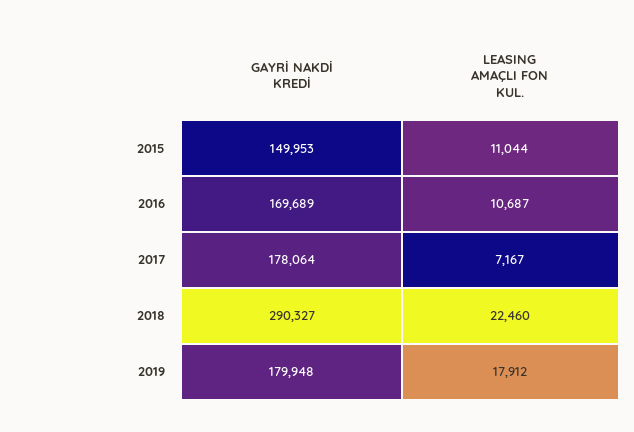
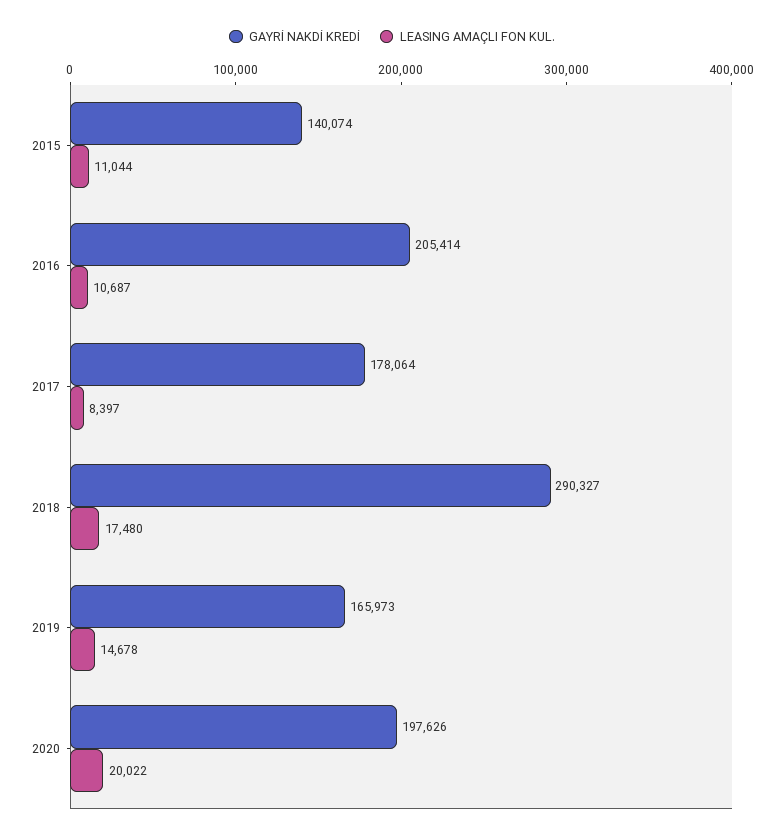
GAYRİ NAKDİ KREDİ, 2015: 149953 -> 140074
GAYRİ NAKDİ KREDİ, 2016: 169689 -> 205414
LEASING AMAÇLI FON KUL., 2017: 7167 -> 8397
LEASING AMAÇLI FON KUL., 2018: 22460 -> 17480
GAYRİ NAKDİ KREDİ, 2019: 179948 -> 165973
LEASING AMAÇLI FON KUL., 2019: 17912 -> 14678
GAYRİ NAKDİ KREDİ, 2020: none -> 197626
LEASING AMAÇLI FON KUL., 2020: none -> 20022

